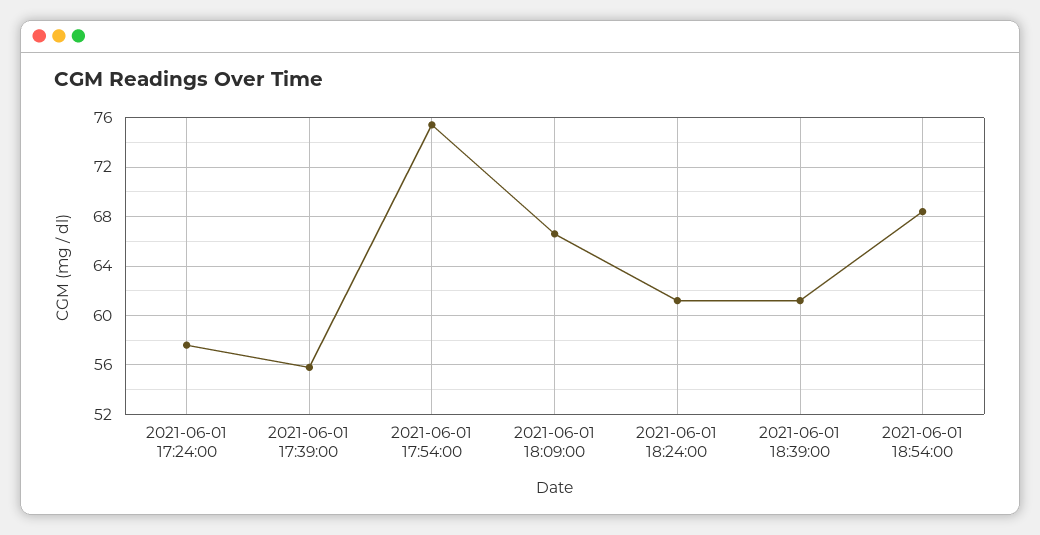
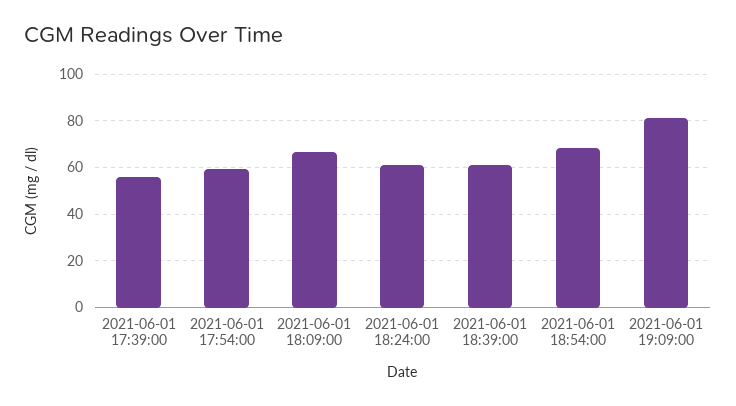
2021-06-01 17:24:00: 57.5 -> none
2021-06-01 17:54:00: 75.5 -> 60
2021-06-01 19:09:00: none -> 80

